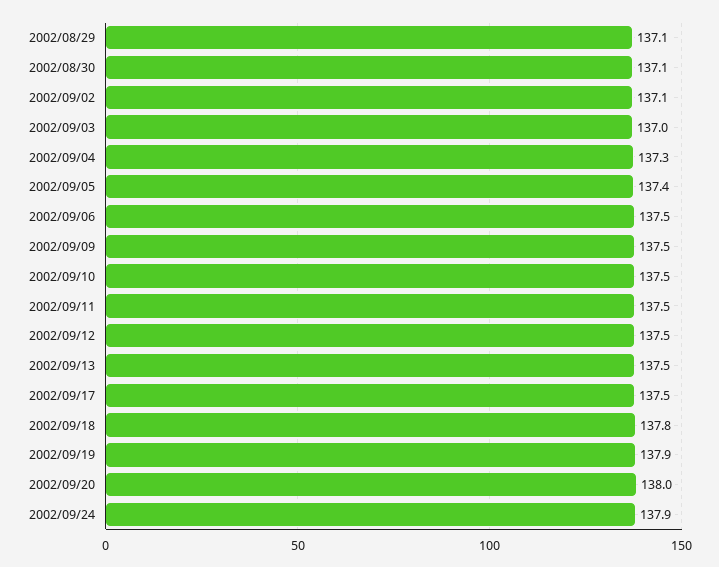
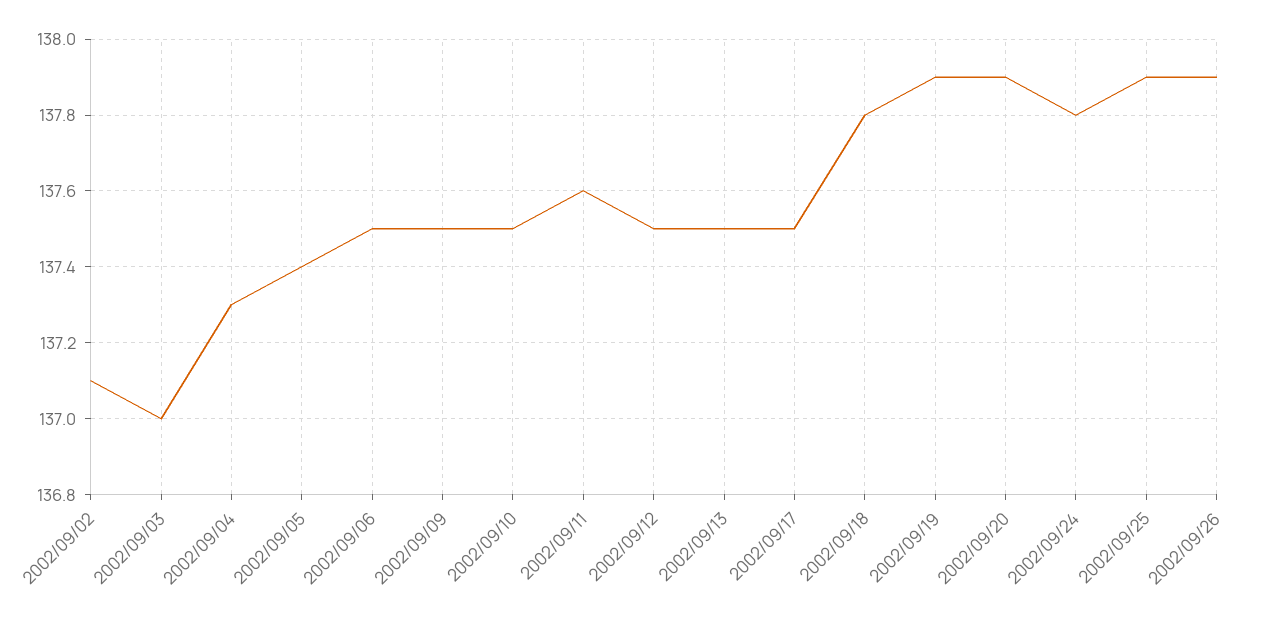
2002/08/29: 137.1 -> none
2002/08/30: 137.1 -> none
2002/09/11: 137.5 -> 137.6
2002/09/20: 138 -> 137.9
2002/09/24: 137.9 -> 137.8
2002/09/25: none -> 137.9
2002/09/26: none -> 137.9

